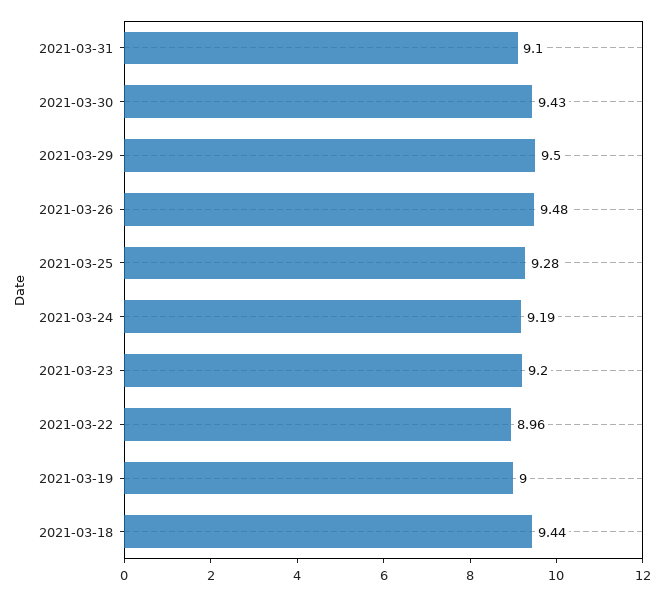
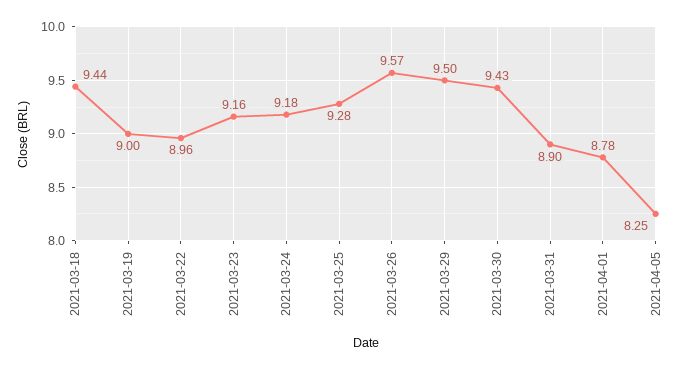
2021-03-31: 9.1 -> 8.9
2021-03-26: 9.48 -> 9.57
2021-03-24: 9.19 -> 9.18
2021-03-23: 9.2 -> 9.16
2021-04-01: none -> 8.78
2021-04-05: none -> 8.25

